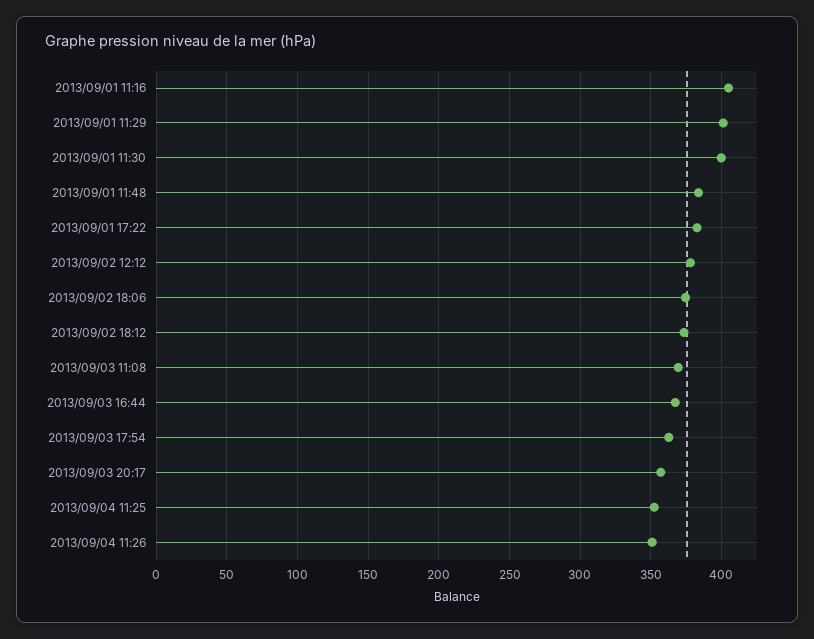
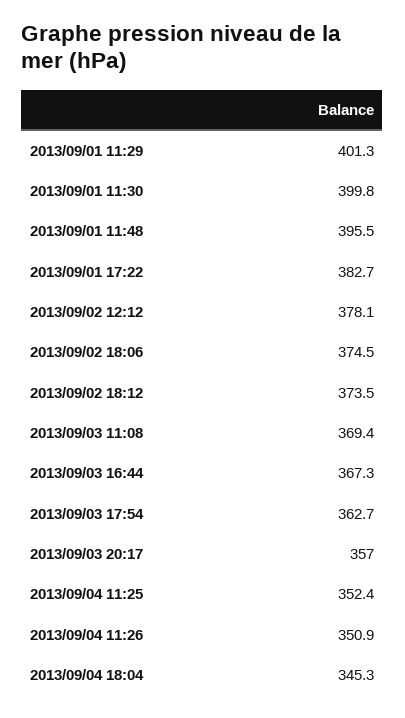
2013/09/01 11:16: 405 -> none
2013/09/01 11:48: 385 -> 395.5
2013/09/04 18:04: none -> 345.3

